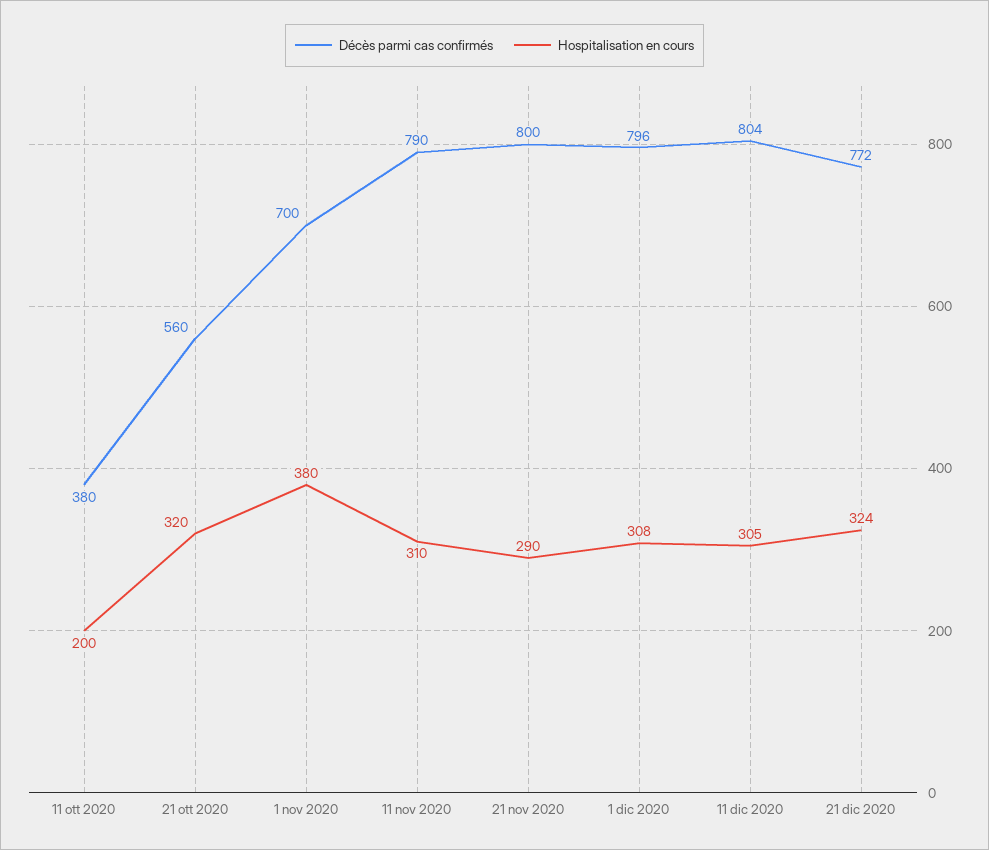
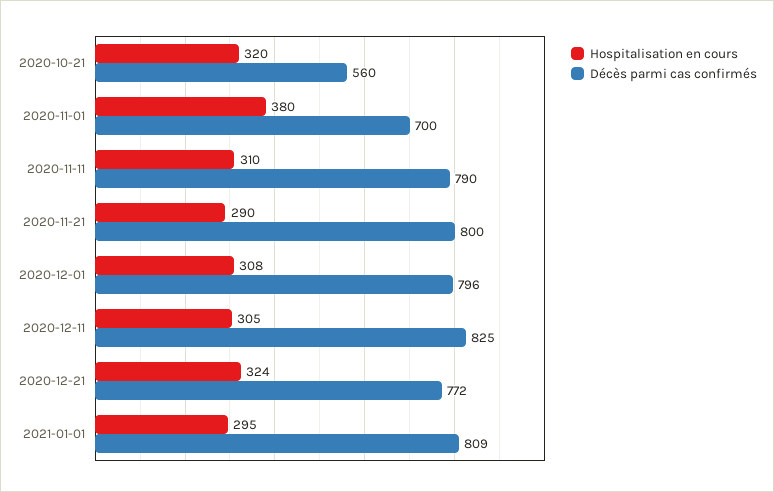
Décès parmi cas confirmés, 11 ott 2020: 380 -> none
Hospitalisation en cours, 11 ott 2020: 200 -> none
Décès parmi cas confirmés, 11 dic 2020: 804 -> 825
Hospitalisation en cours, 2021-01-01: none -> 295
Décès parmi cas confirmés, 2021-01-01: none -> 809

